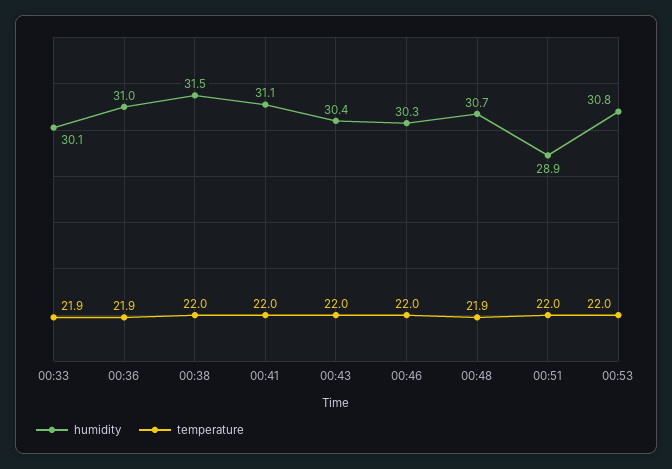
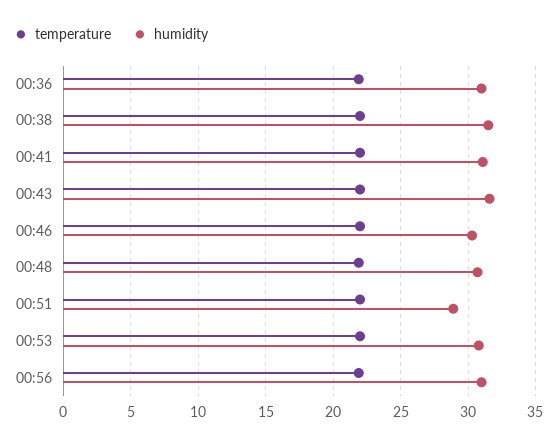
humidity, 00:33: 30.1 -> none
temperature, 00:33: 21.9 -> none
humidity, 00:43: 30.4 -> 31.5
temperature, 00:56: none -> 22
humidity, 00:56: none -> 31

